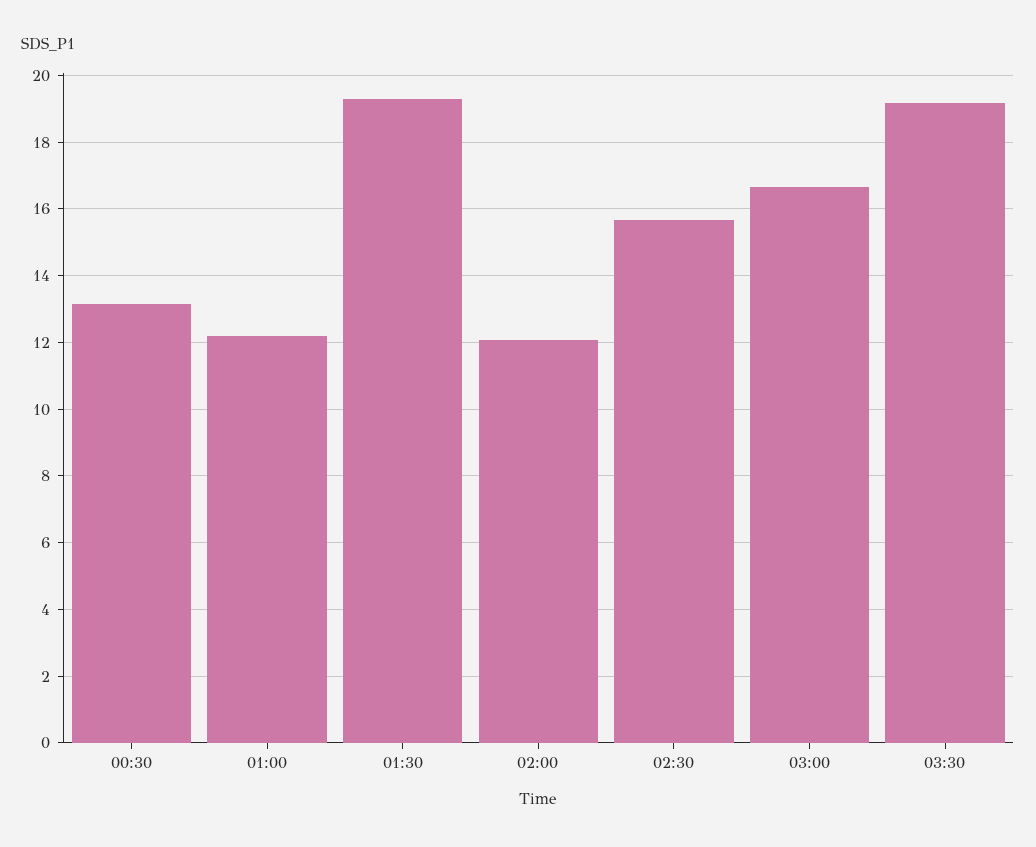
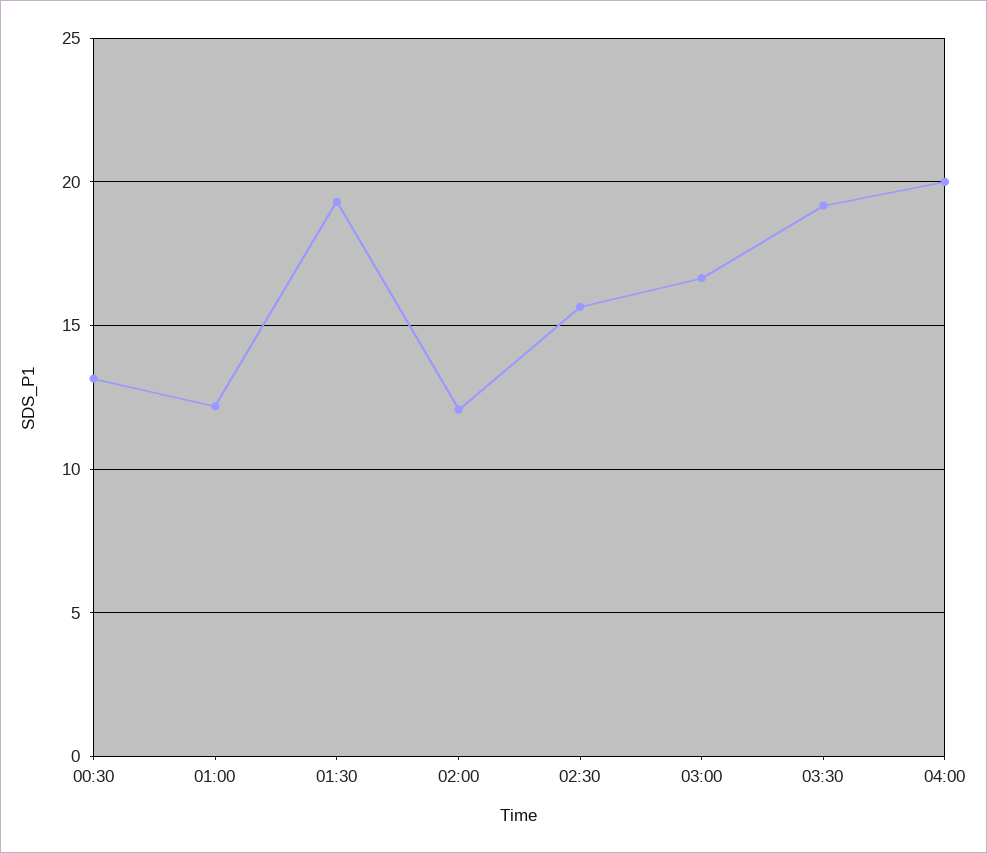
04:00: none -> 20

